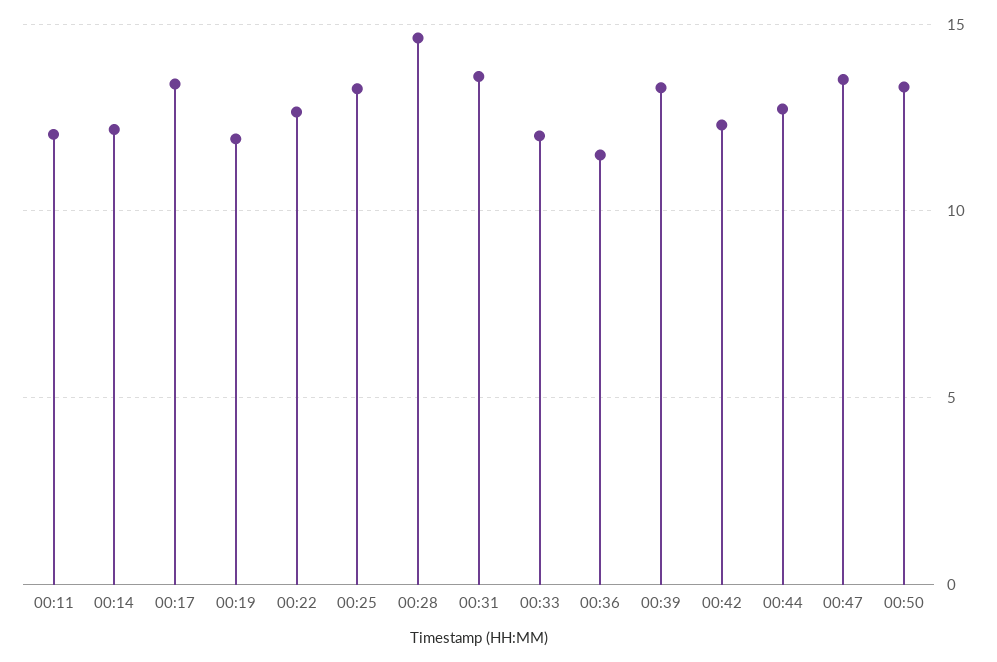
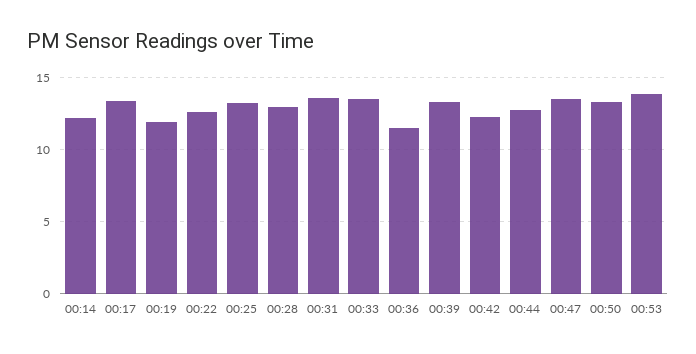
00:11: 12 -> none
00:28: 14.5 -> 13
00:33: 12 -> 13.5
00:53: none -> 14

